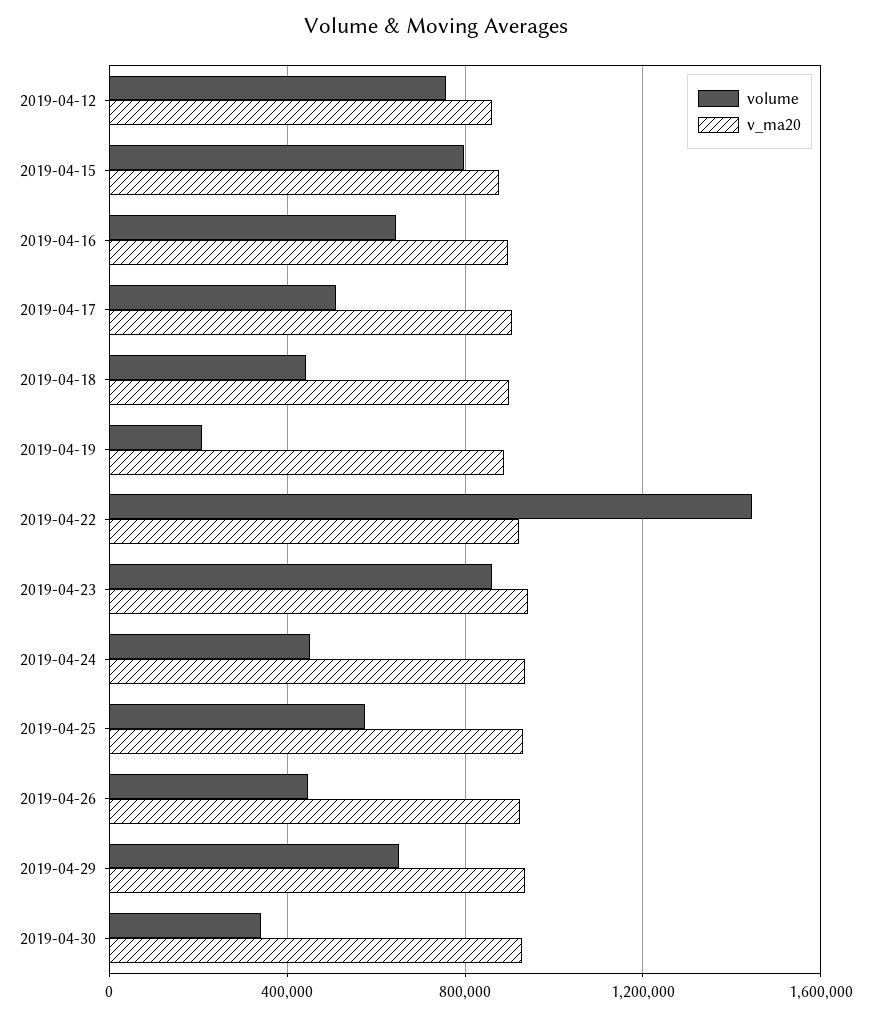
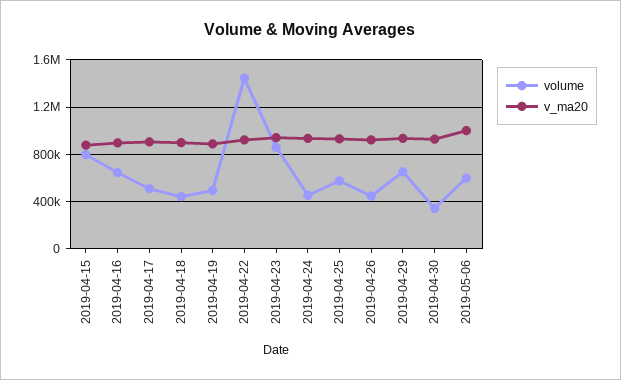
volume, 2019-04-12: 750000 -> none
v_ma20, 2019-04-12: 850000 -> none
volume, 2019-04-19: 200000 -> 500000
volume, 2019-05-06: none -> 600000
v_ma20, 2019-05-06: none -> 1000000

